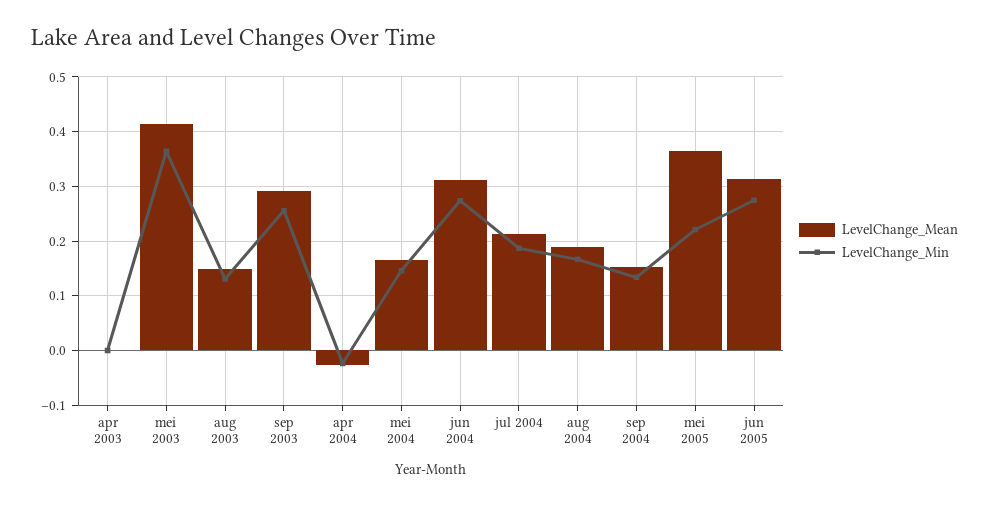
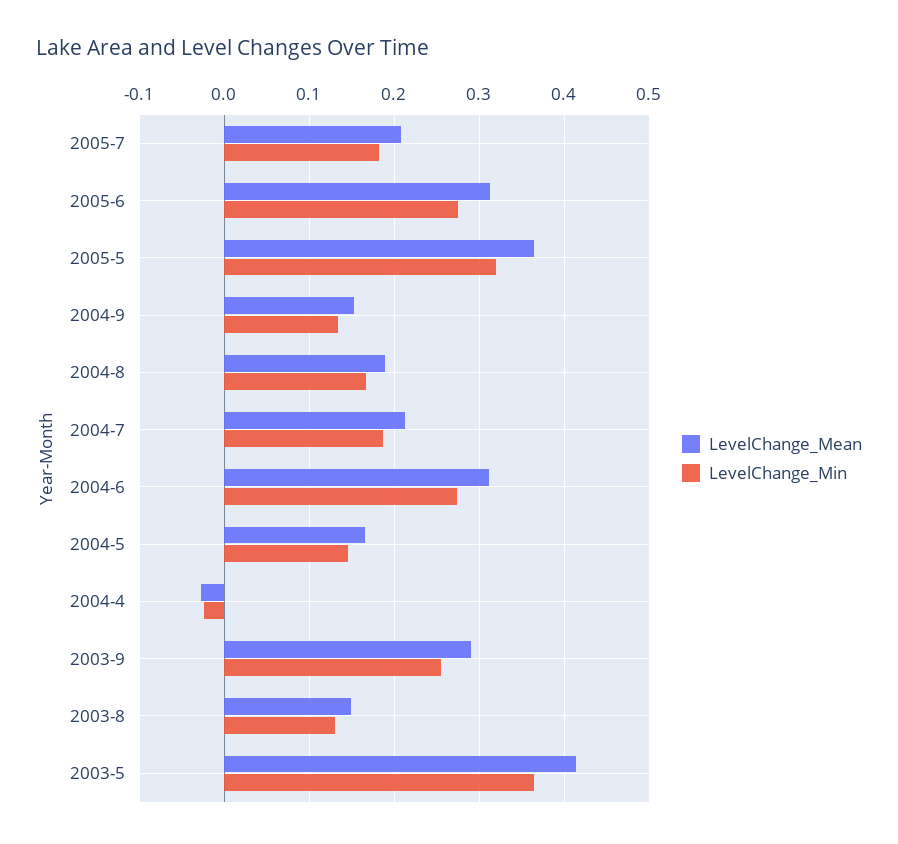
LevelChange_Mean, apr 2003: 0 -> none
LevelChange_Min, apr 2003: 0 -> none
LevelChange_Min, mei 2005: 0.22 -> 0.32
LevelChange_Mean, 2005-7: none -> 0.21
LevelChange_Min, 2005-7: none -> 0.18

